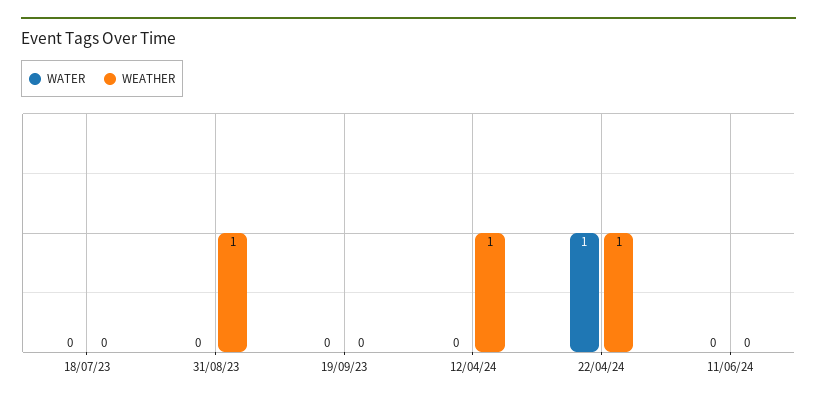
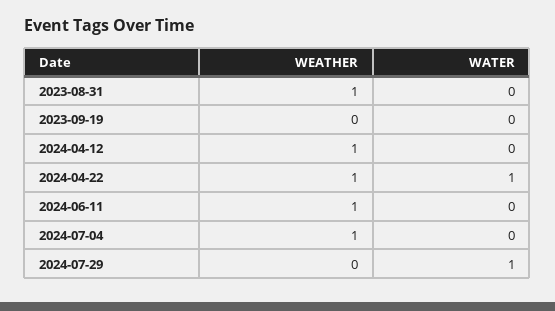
WATER, 18/07/23: 0 -> none
WEATHER, 18/07/23: 0 -> none
WEATHER, 11/06/24: 0 -> 1
WEATHER, 2024-07-04: none -> 1
WATER, 2024-07-04: none -> 0
WEATHER, 2024-07-29: none -> 0
WATER, 2024-07-29: none -> 1

